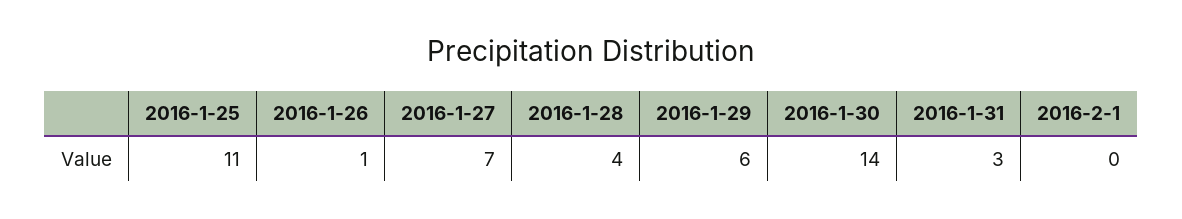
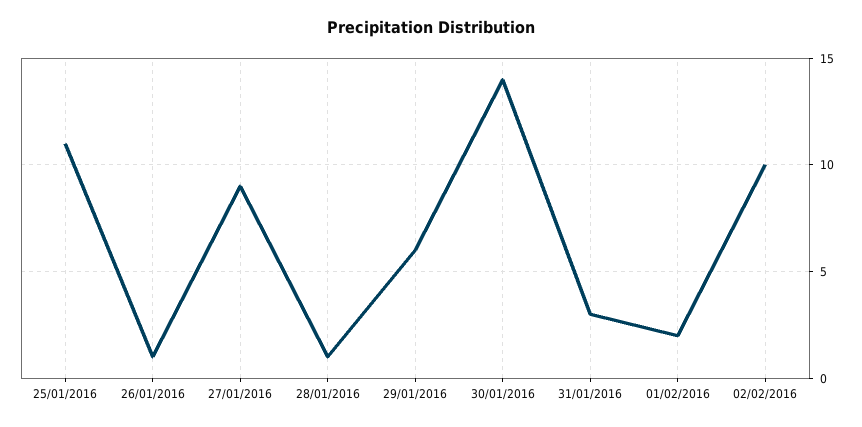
2016-1-27: 7 -> 9
2016-1-28: 4 -> 1
2016-2-1: 0 -> 2
02/02/2016: none -> 10

